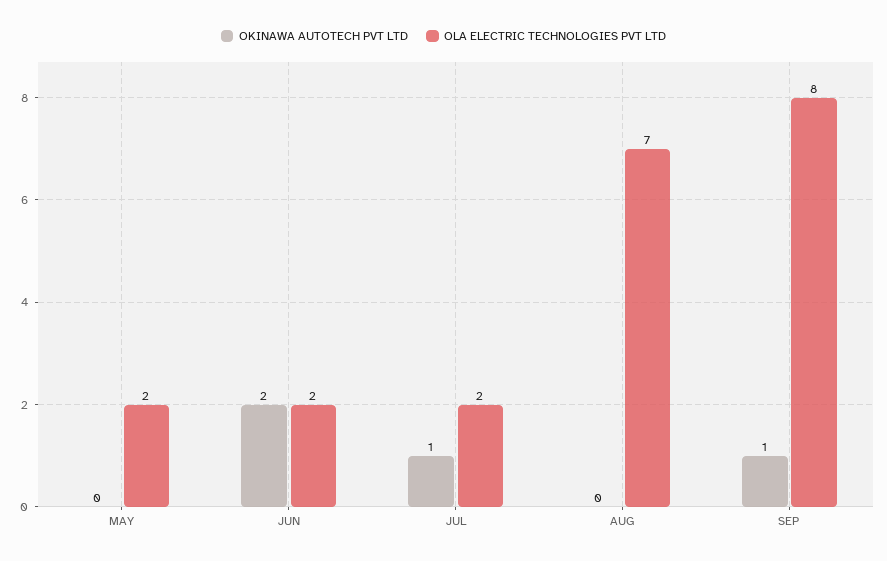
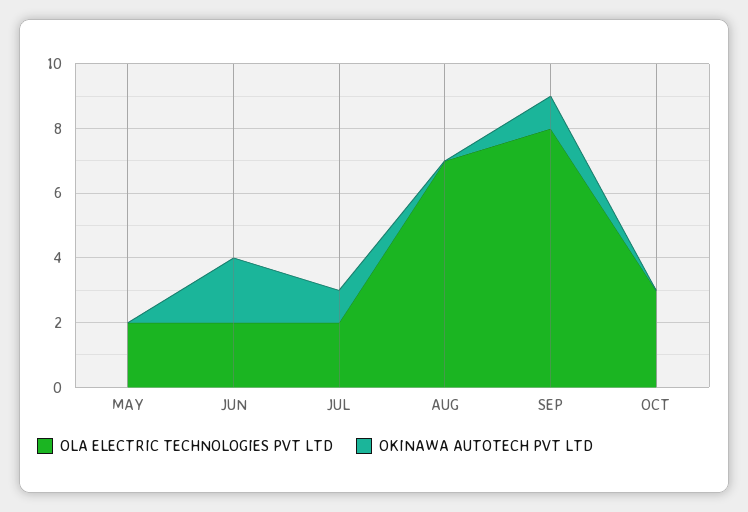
OLA ELECTRIC TECHNOLOGIES PVT LTD, OCT: none -> 3
OKINAWA AUTOTECH PVT LTD, OCT: none -> 0

